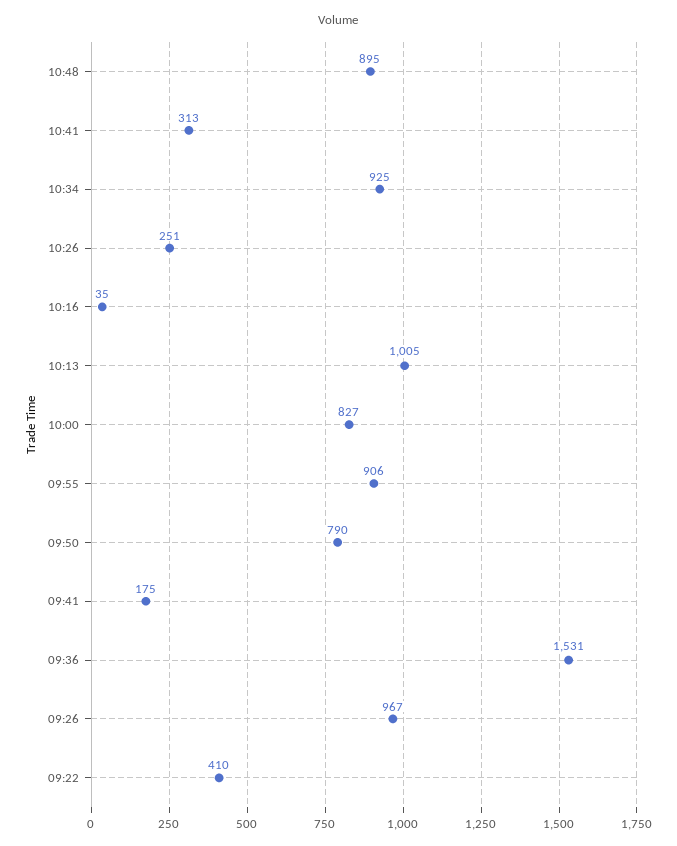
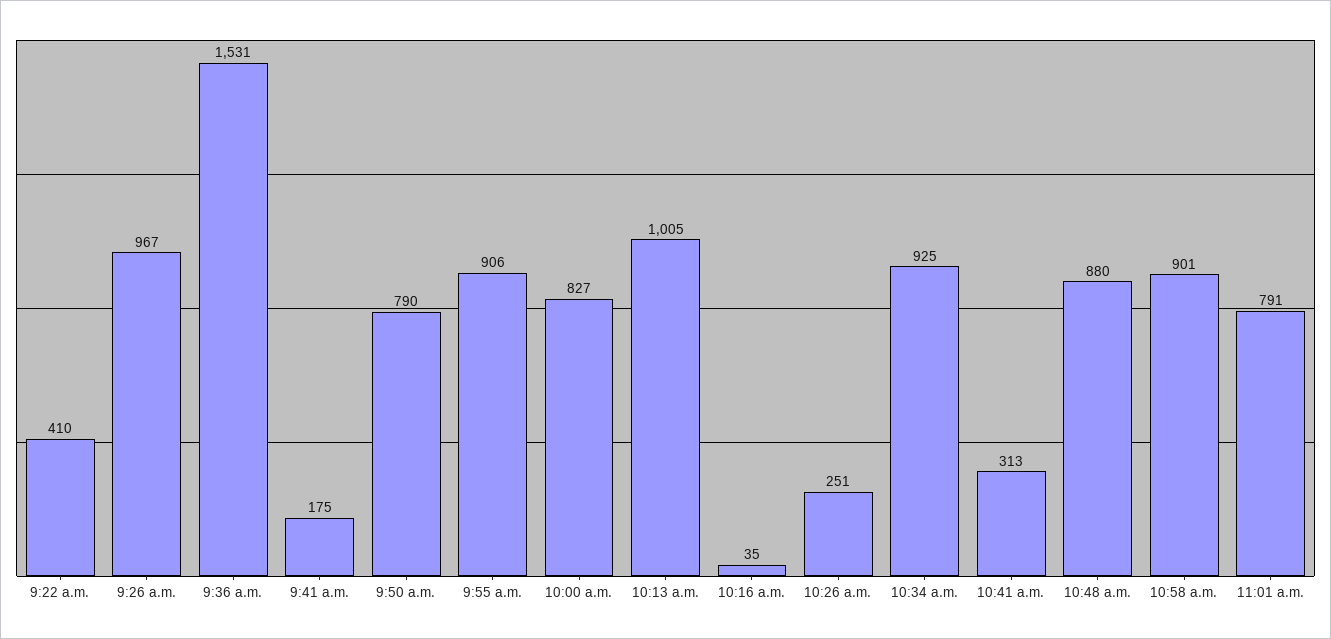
10:48: 895 -> 880
10:58 a.m.: none -> 901
11:01 a.m.: none -> 791

